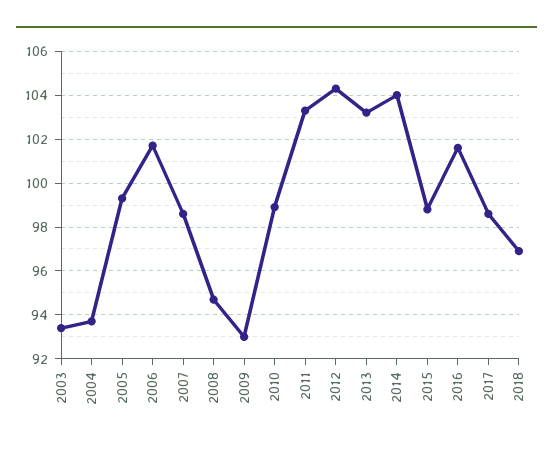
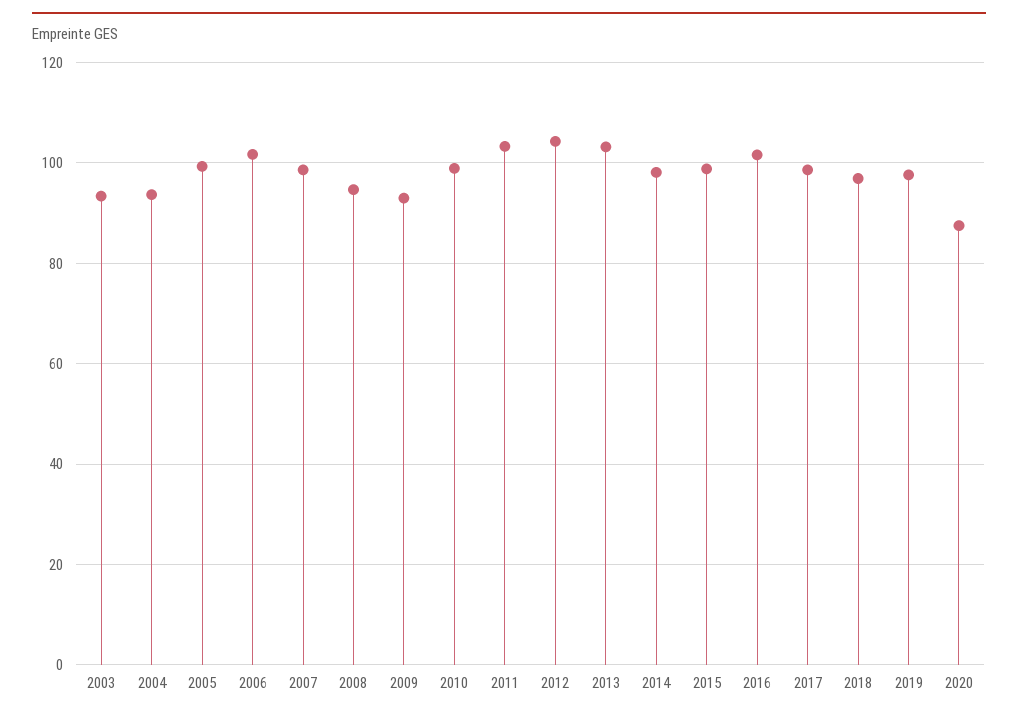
2014: 104 -> 98
2019: none -> 98
2020: none -> 88

